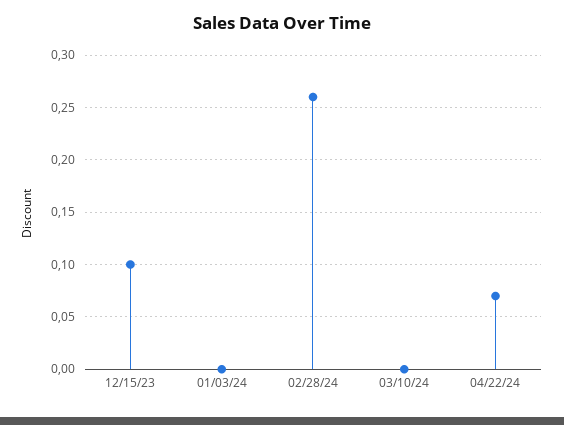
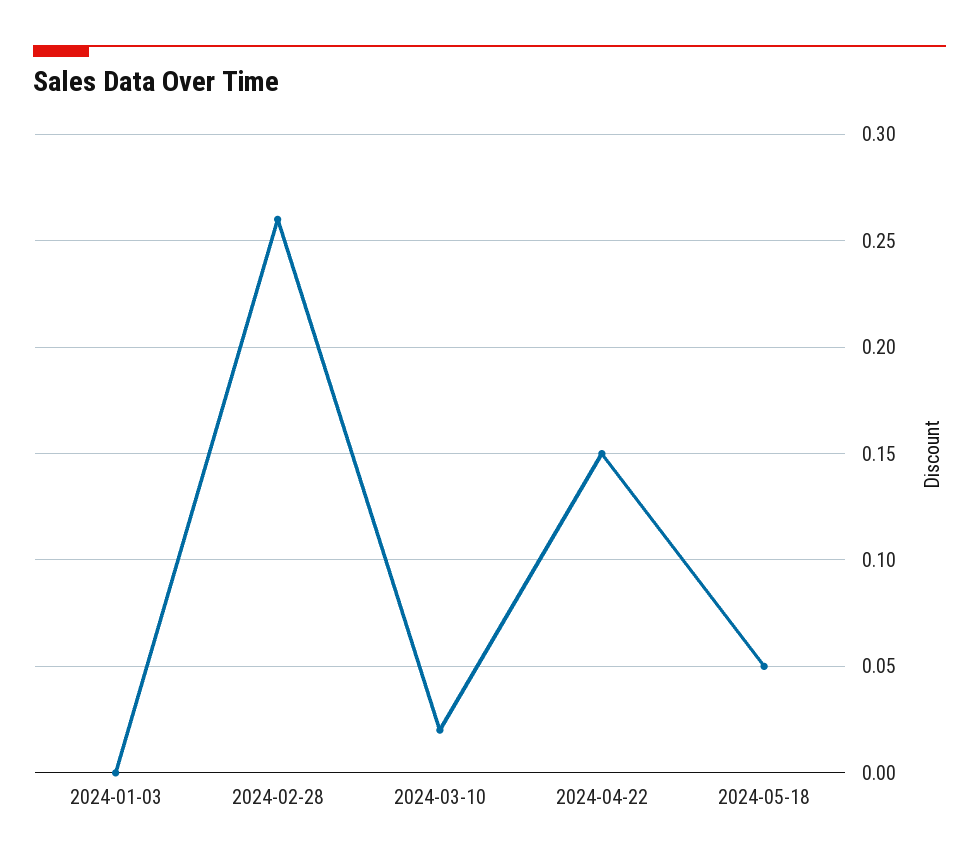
12/15/23: 0.1 -> none
03/10/24: 0 -> 0.02
04/22/24: 0.07 -> 0.15
2024-05-18: none -> 0.05

